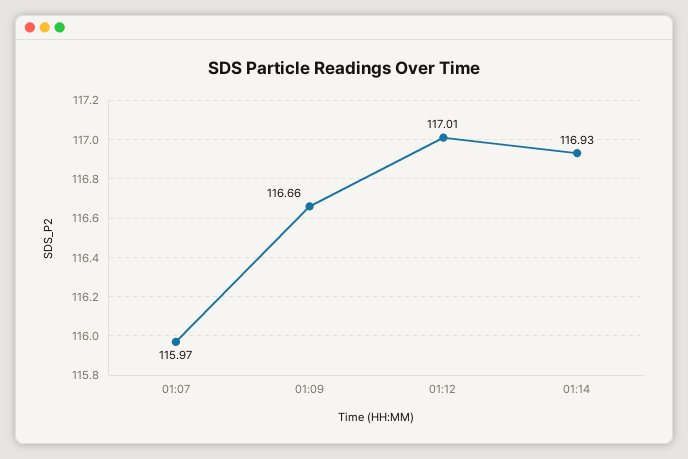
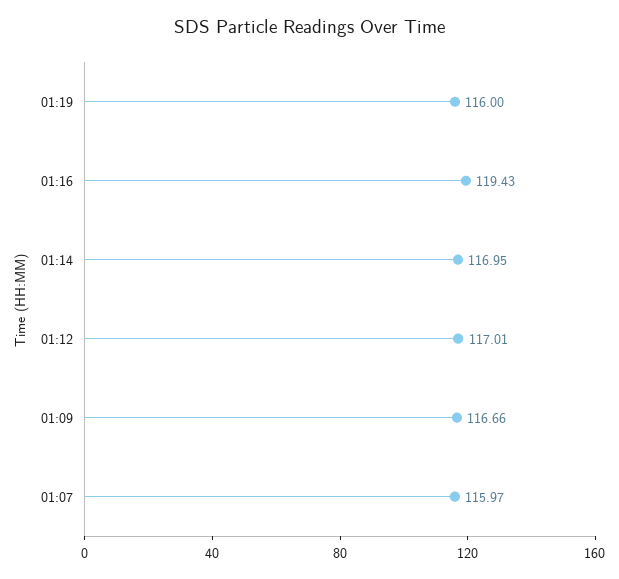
01:14: 116.93 -> 116.95
01:19: none -> 116
01:16: none -> 119.43

